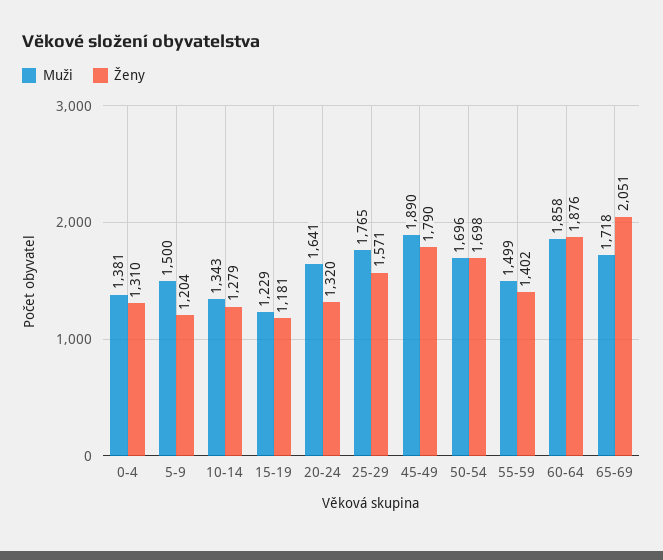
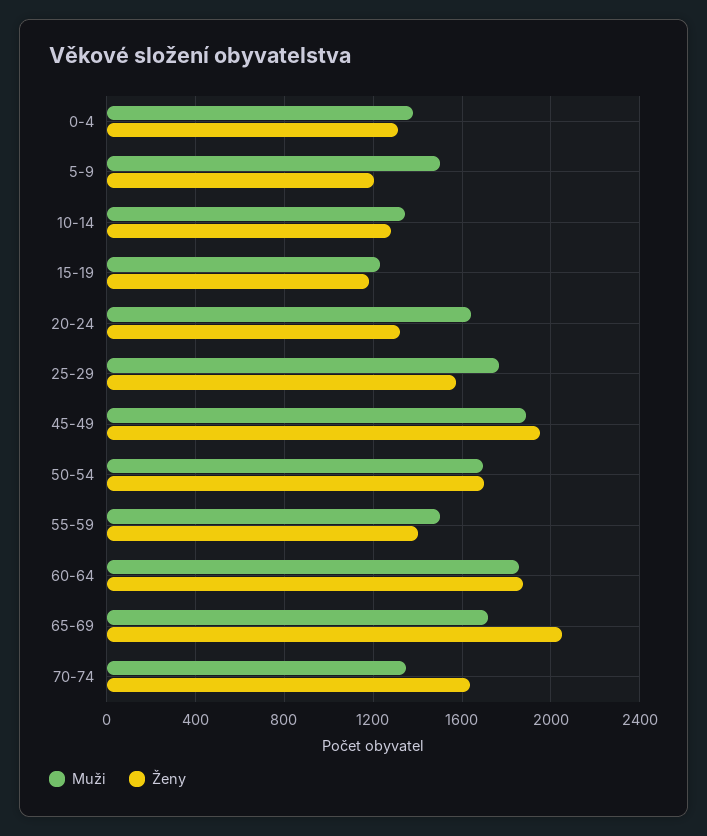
Ženy, 45-49: 1790 -> 1950
Muži, 70-74: none -> 1350
Ženy, 70-74: none -> 1650

